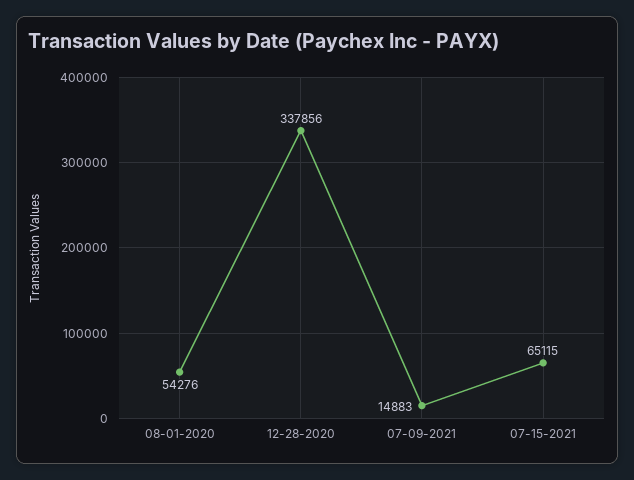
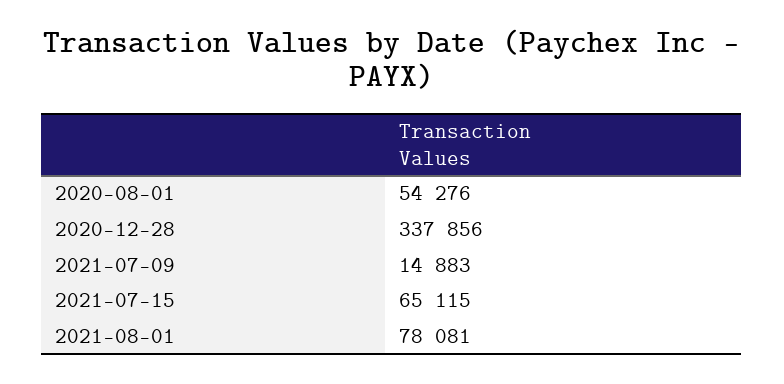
2021-08-01: none -> 78081

